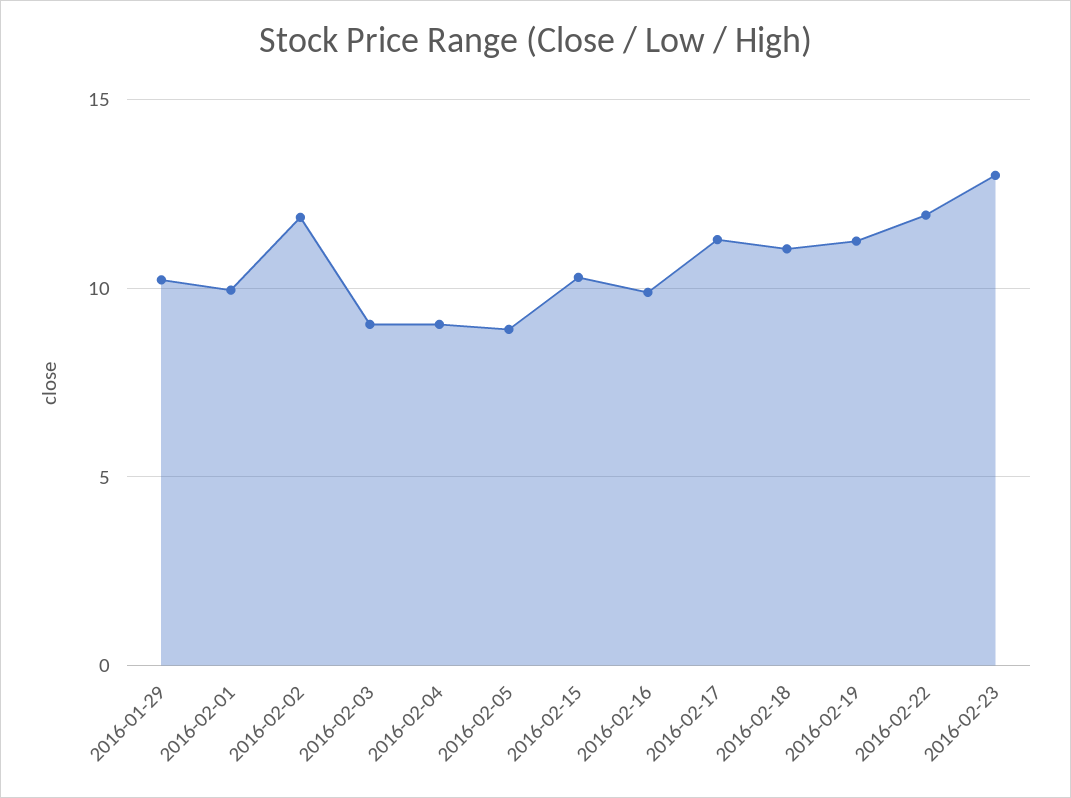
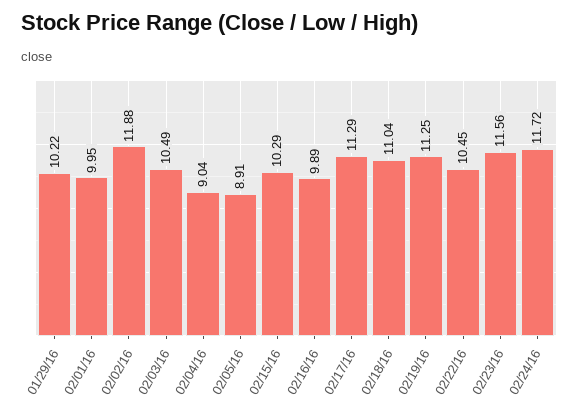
2016-02-03: 9 -> 10.49
2016-02-22: 12 -> 10.45
2016-02-23: 13 -> 11.56
02/24/16: none -> 11.72

